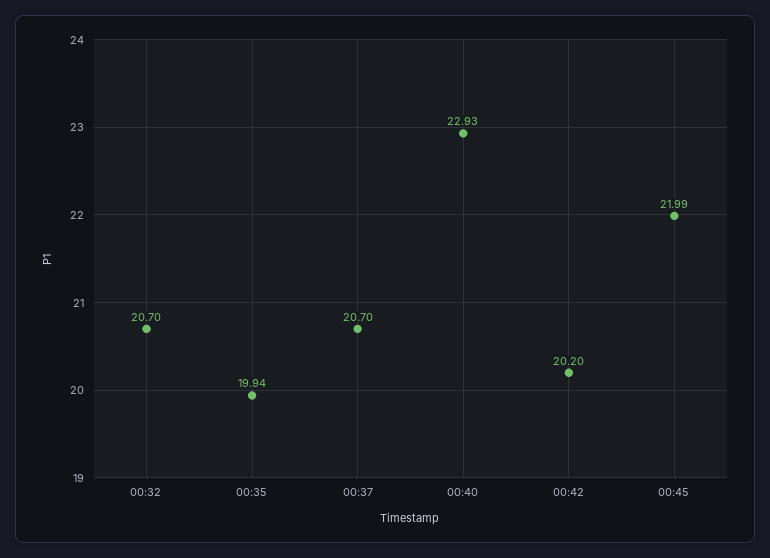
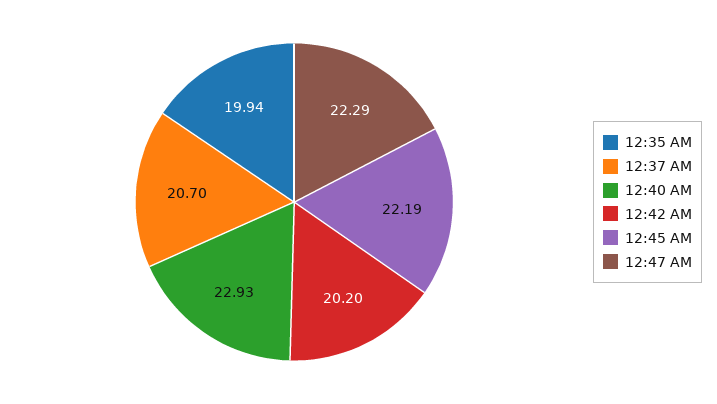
00:32: 20.7 -> none
00:45: 21.99 -> 22.19
12:47 AM: none -> 22.29

